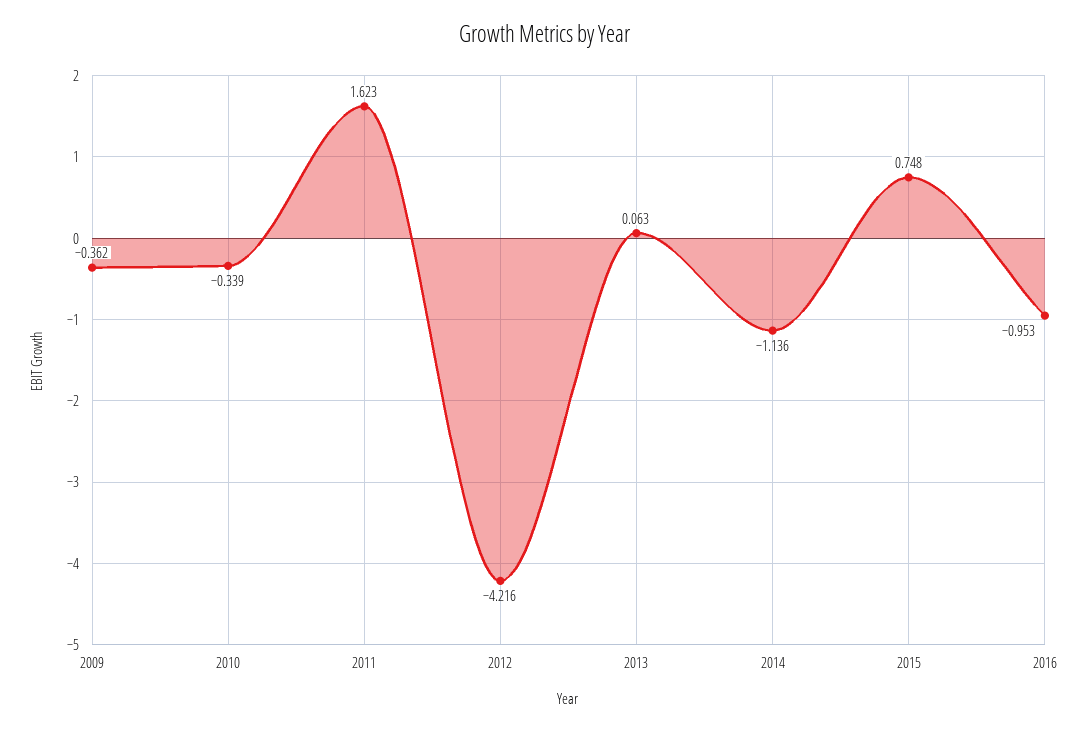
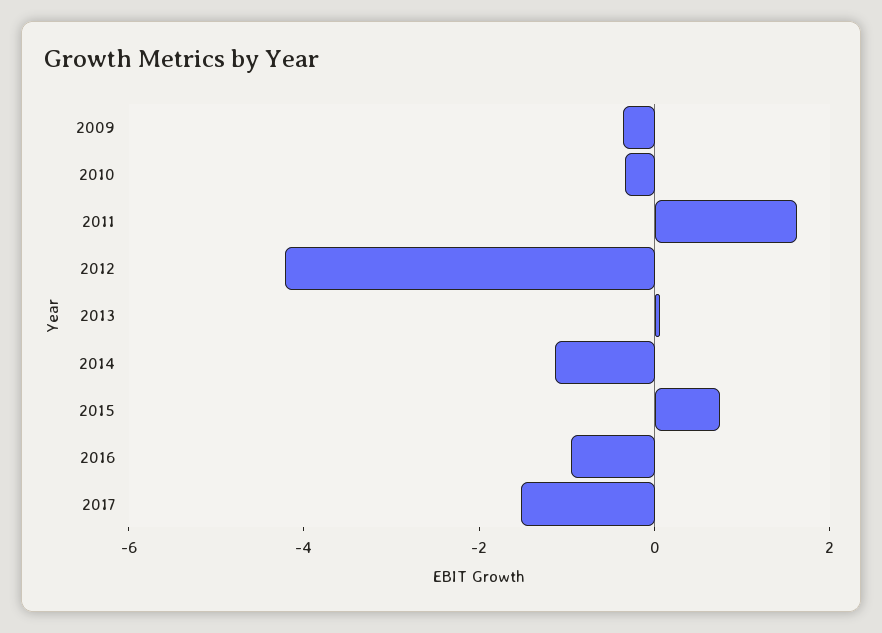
2017: none -> -1.5

